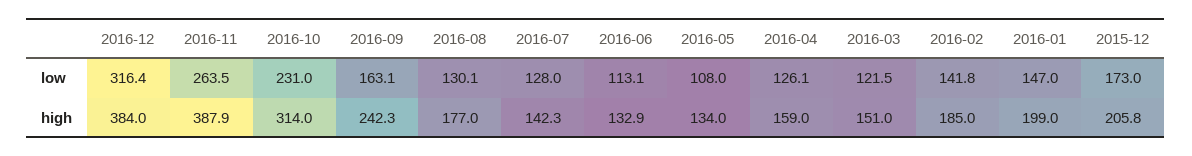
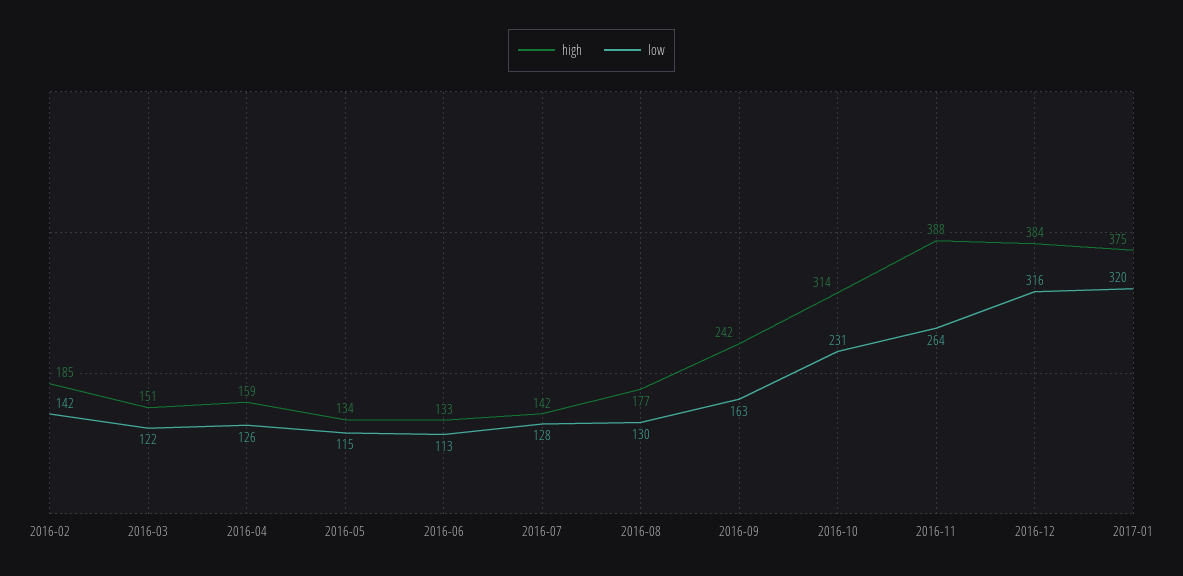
low, 2016-05: 108 -> 115
low, 2016-01: 147 -> none
low, 2015-12: 173 -> none
high, 2016-01: 199 -> none
high, 2015-12: 205.8 -> none
high, 2017-01: none -> 375
low, 2017-01: none -> 320

